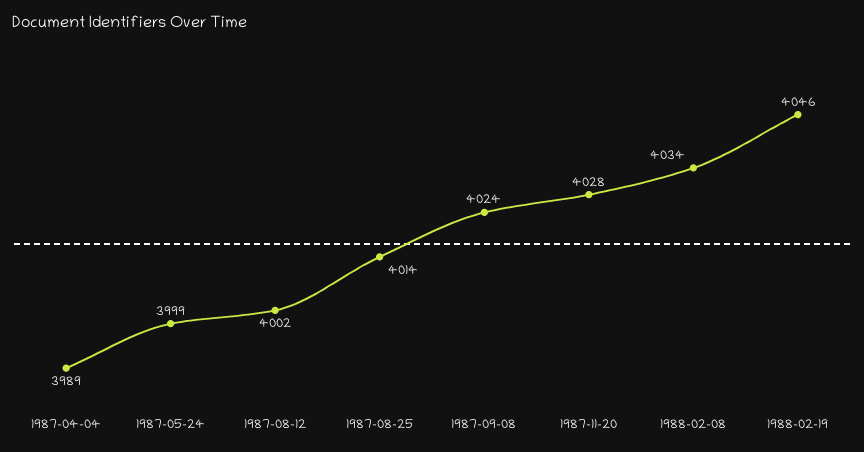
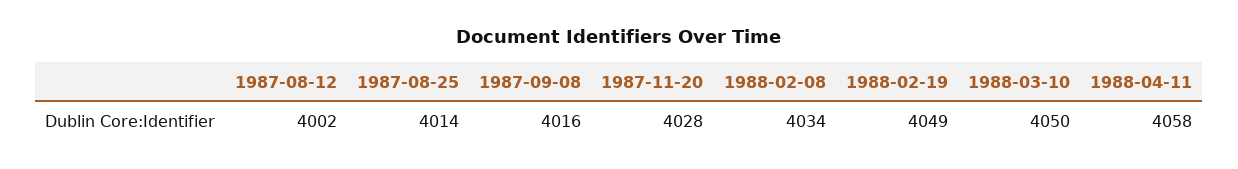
1987-04-04: 3989 -> none
1987-05-24: 3999 -> none
1987-09-08: 4024 -> 4016
1988-02-19: 4046 -> 4049
1988-03-10: none -> 4050
1988-04-11: none -> 4058

